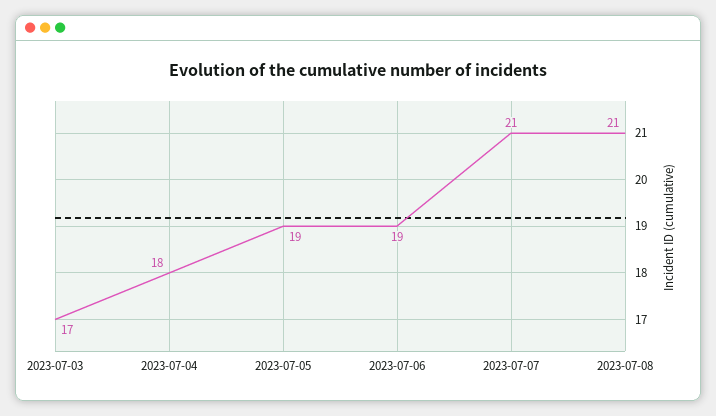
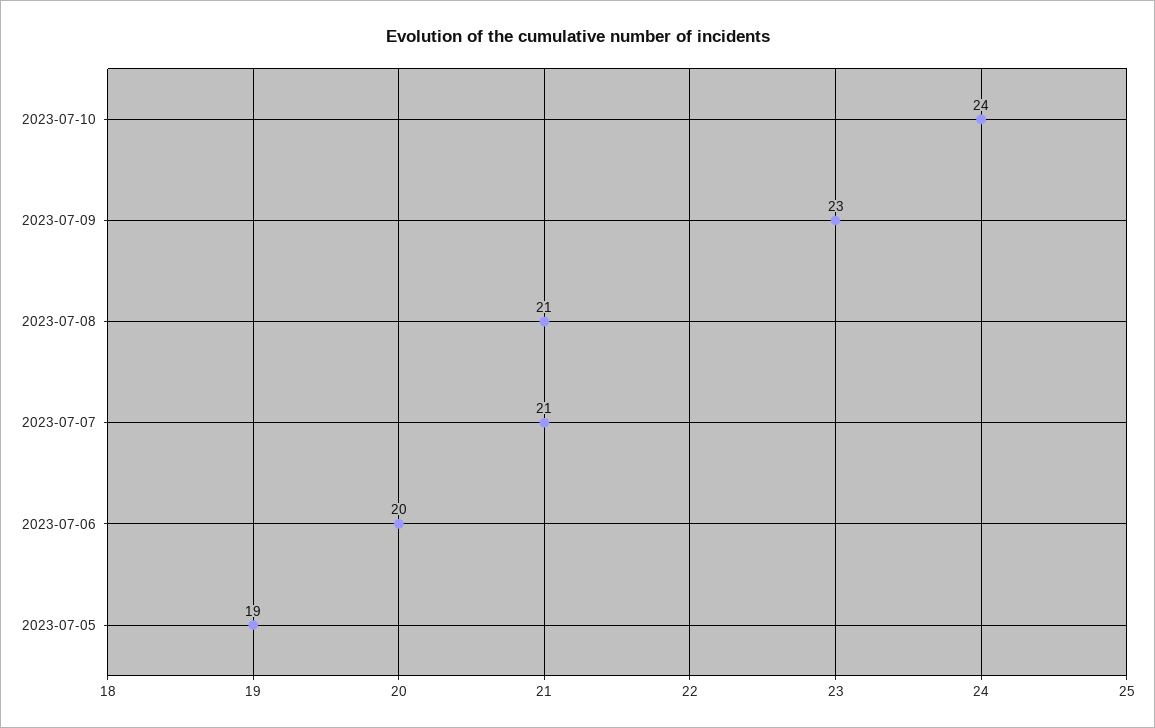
2023-07-03: 17 -> none
2023-07-04: 18 -> none
2023-07-06: 19 -> 20
2023-07-10: none -> 24
2023-07-09: none -> 23

